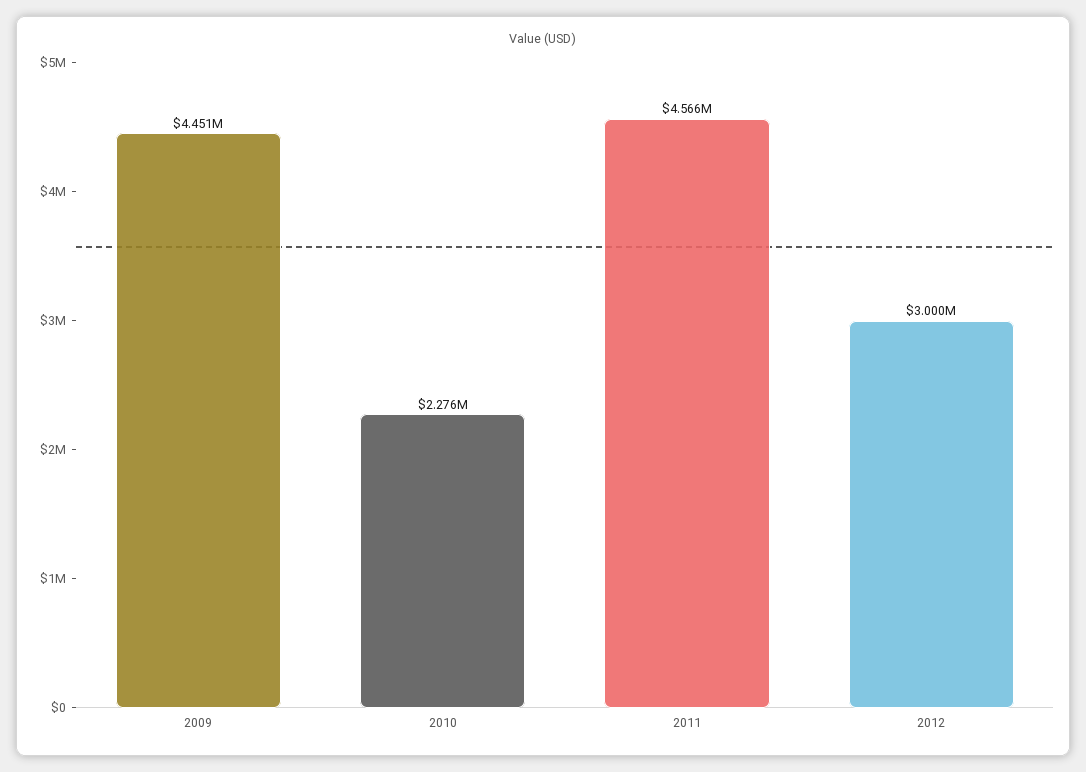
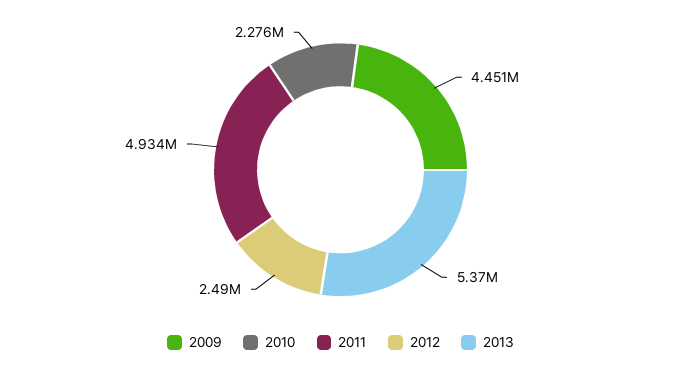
2011: 4566000 -> 4934000
2012: 3000000 -> 2490000
2013: none -> 5370000

